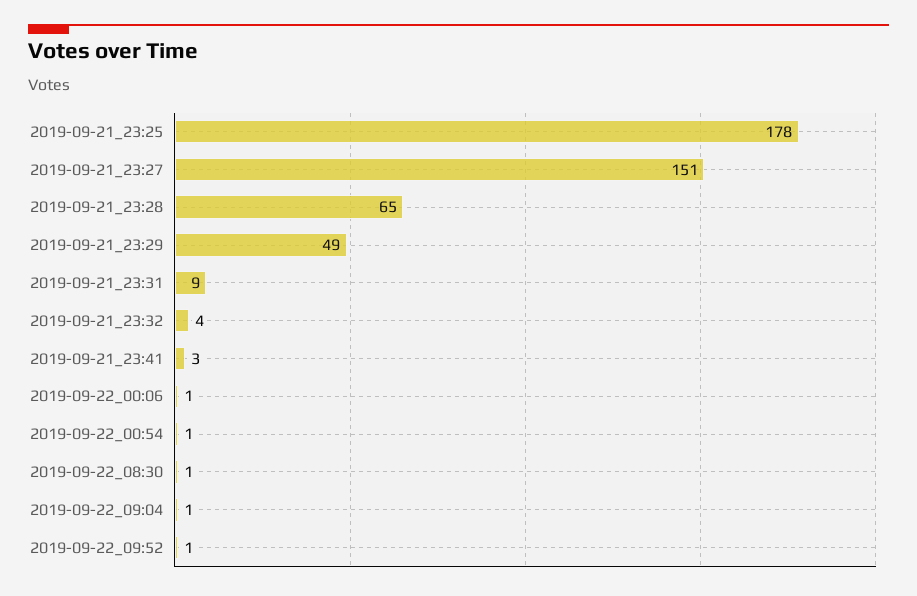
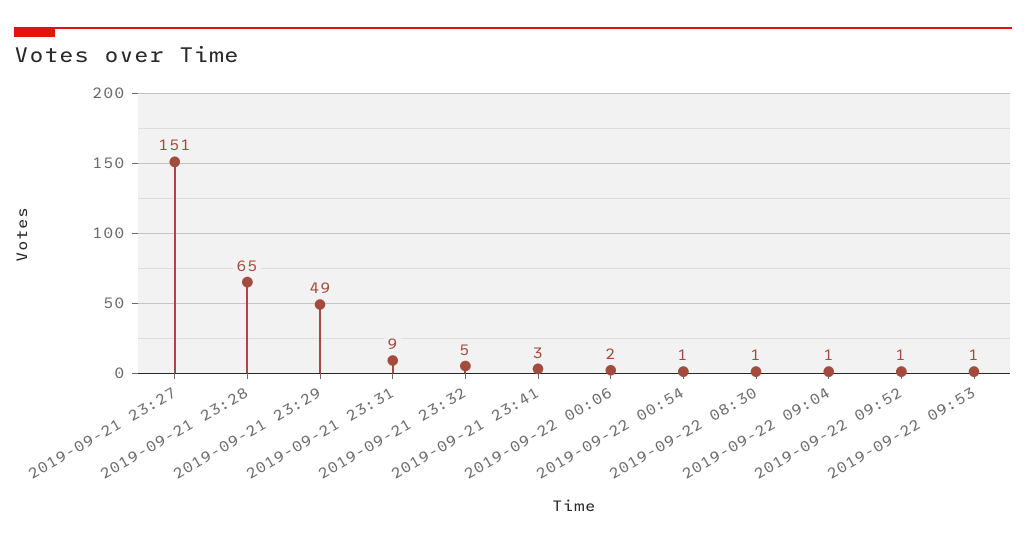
2019-09-21_23:25: 178 -> none
2019-09-21_23:32: 4 -> 5
2019-09-22_00:06: 1 -> 2
2019-09-22 09:53: none -> 1

